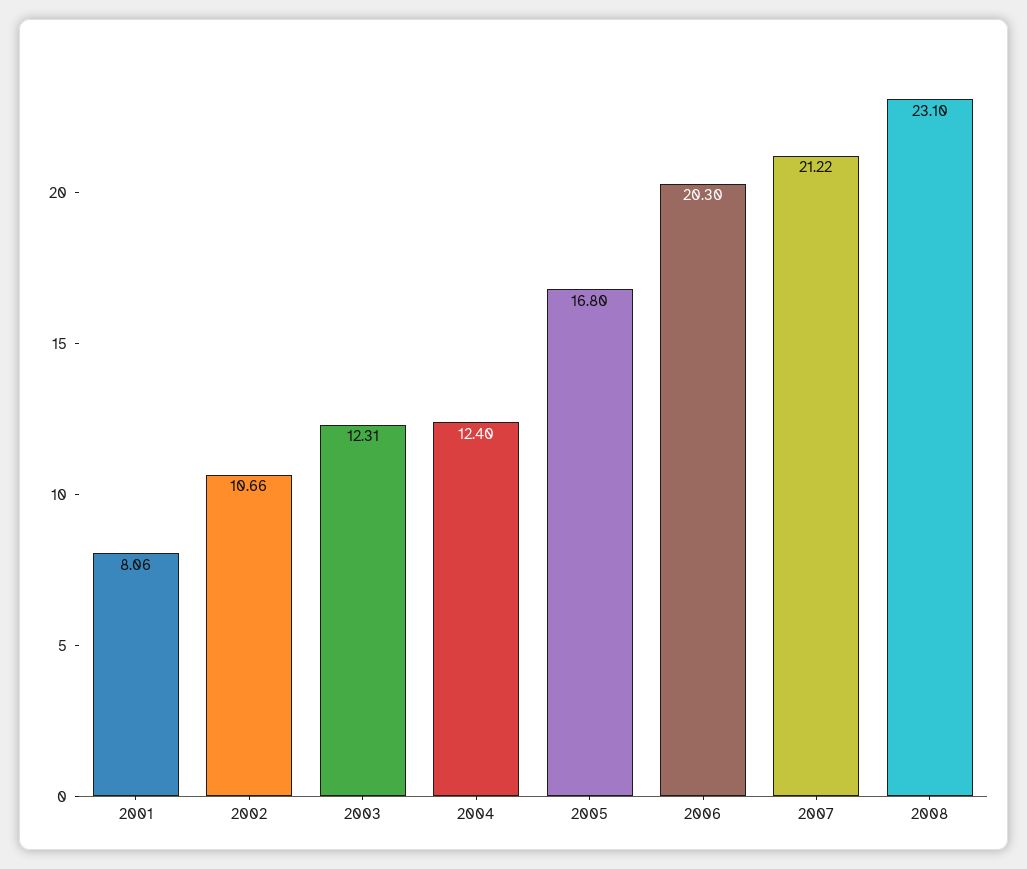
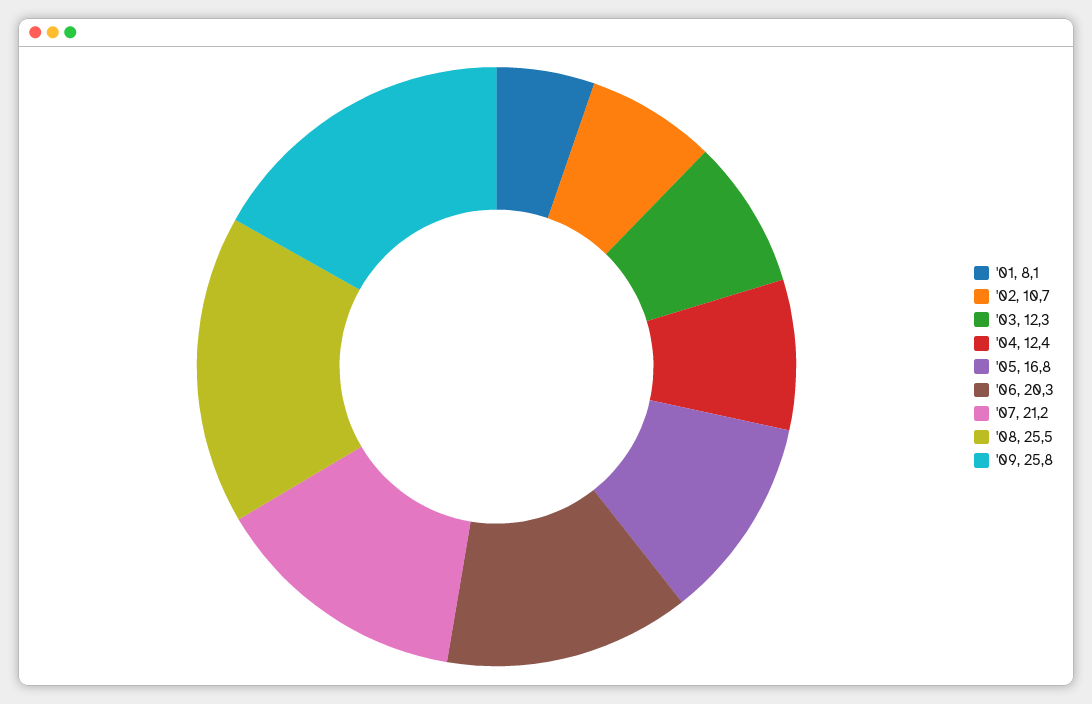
2008: 23.1 -> 25.5
'09: none -> 25.8

